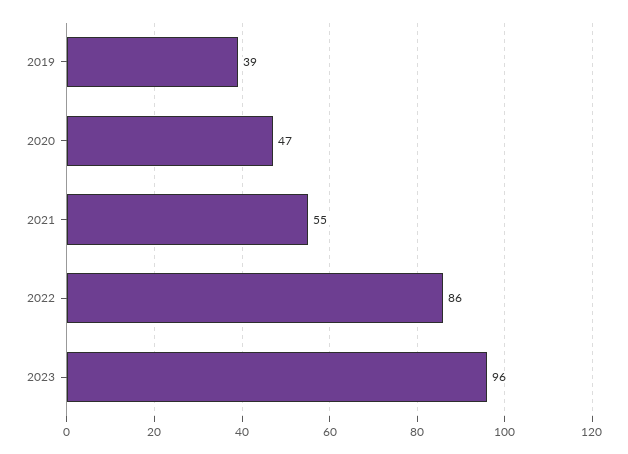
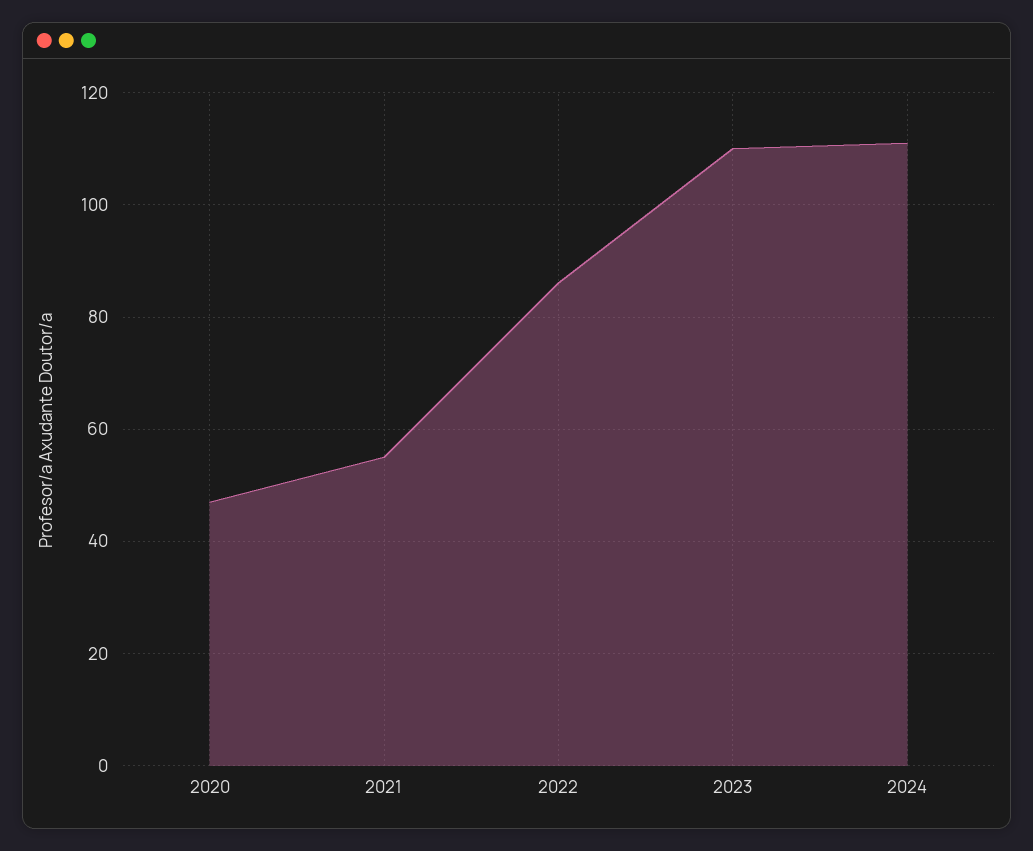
2019: 39 -> none
2023: 96 -> 110
2024: none -> 110

